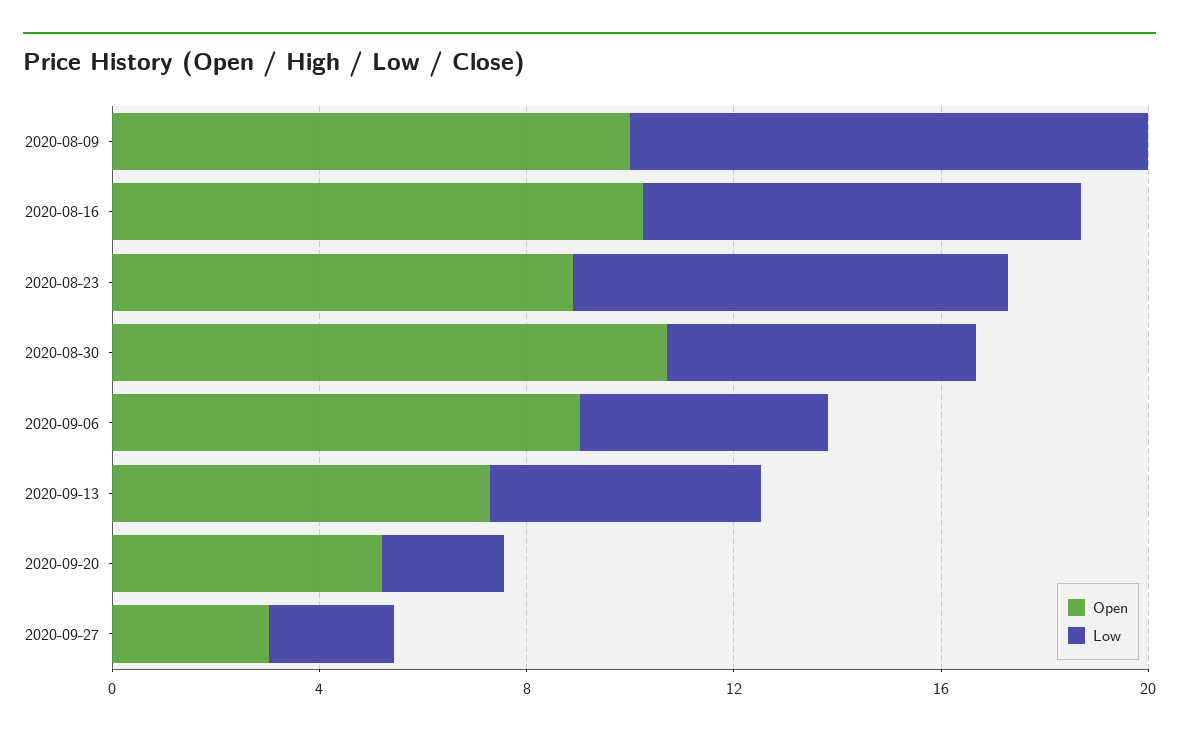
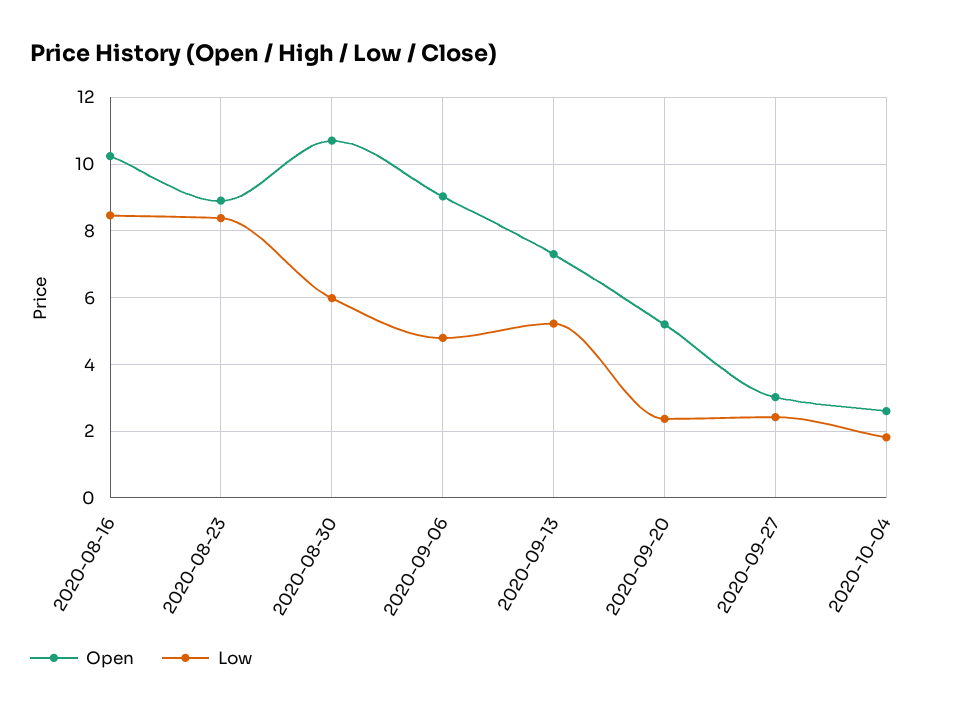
Open, 2020-08-09: 10 -> none
Low, 2020-08-09: 10 -> none
Open, 2020-10-04: none -> 2.6
Low, 2020-10-04: none -> 1.8

